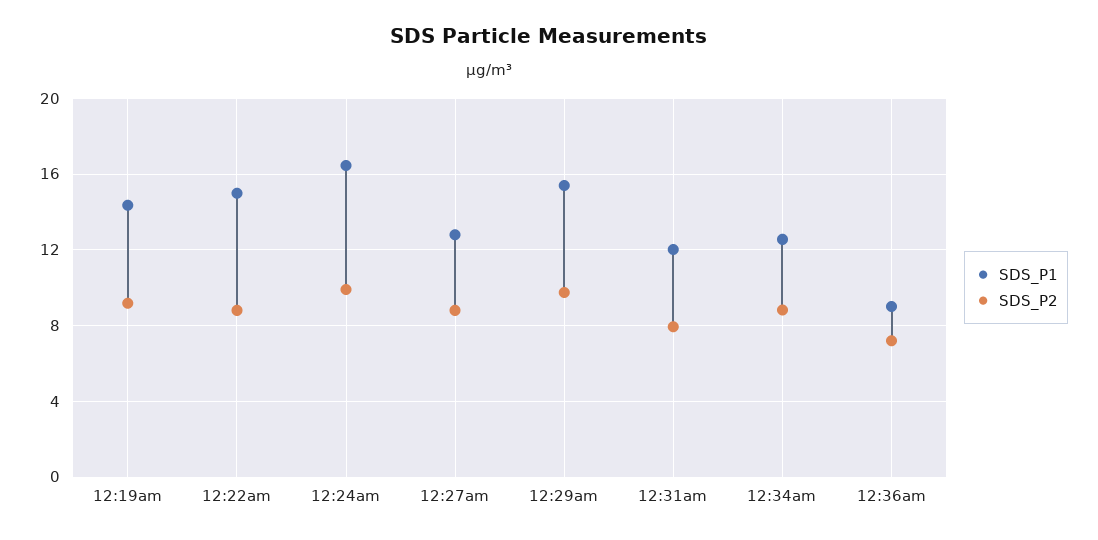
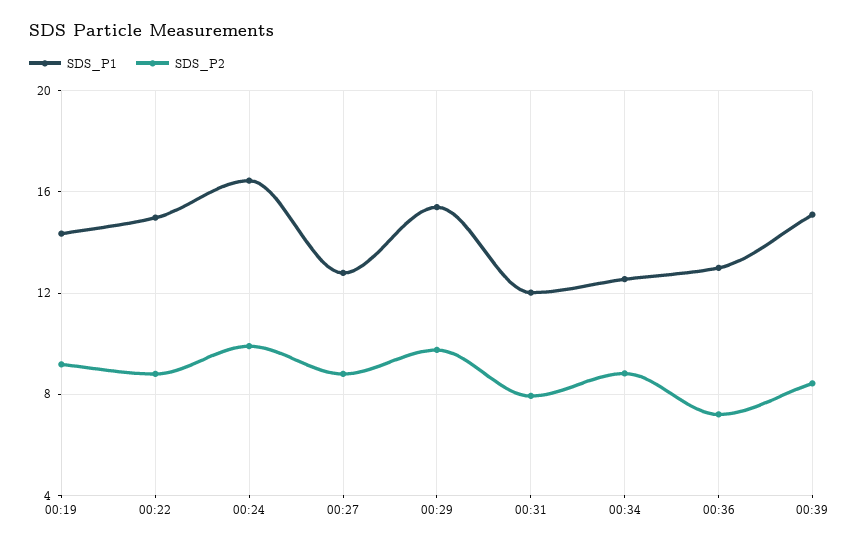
SDS_P1, 12:36am: 9 -> 13
SDS_P1, 00:39: none -> 15
SDS_P2, 00:39: none -> 8.5

